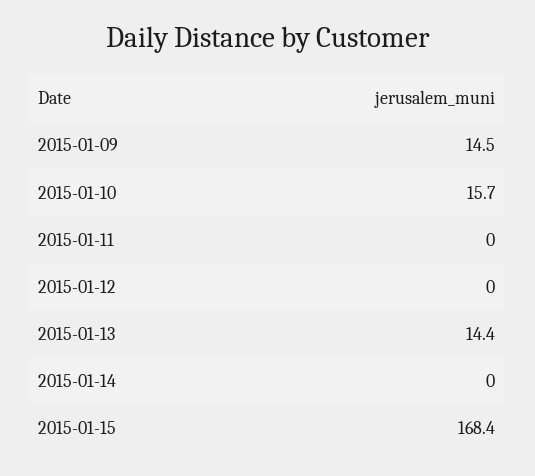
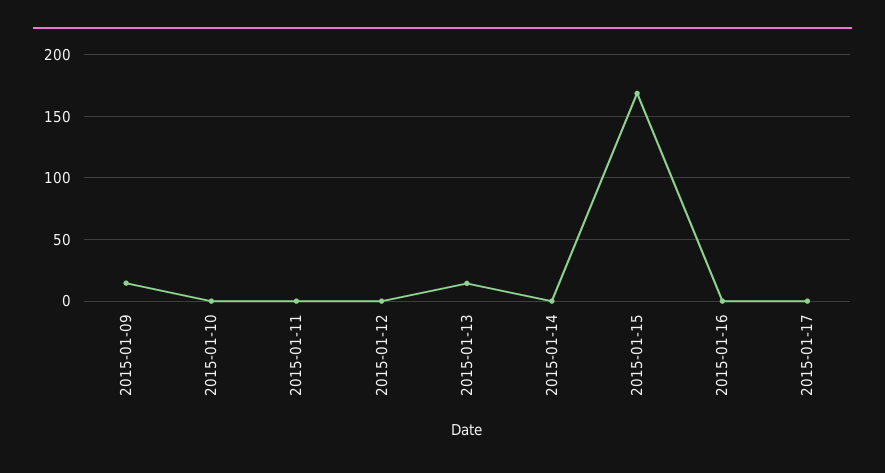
2015-01-10: 15.7 -> 0
2015-01-16: none -> 0
2015-01-17: none -> 0

